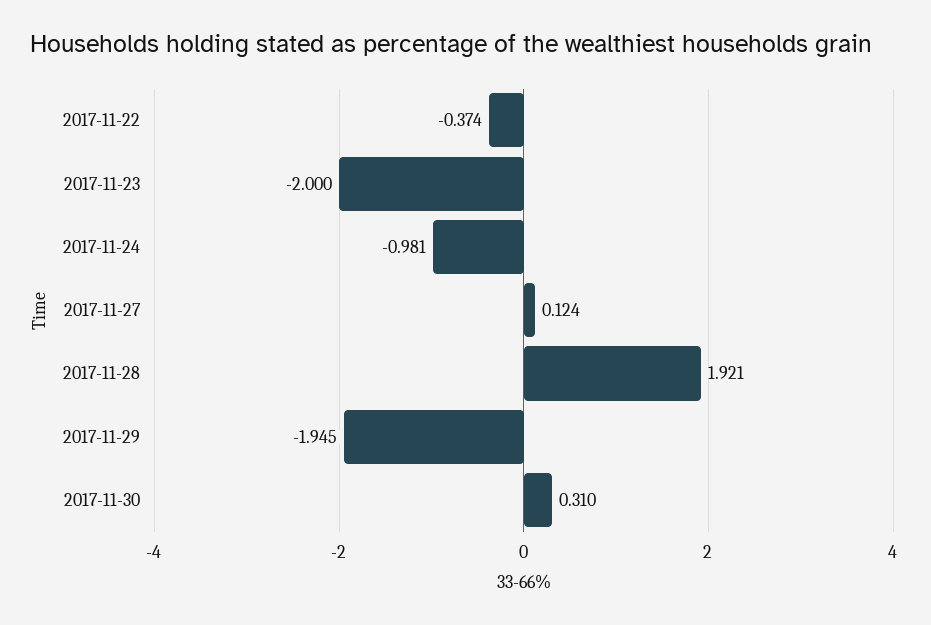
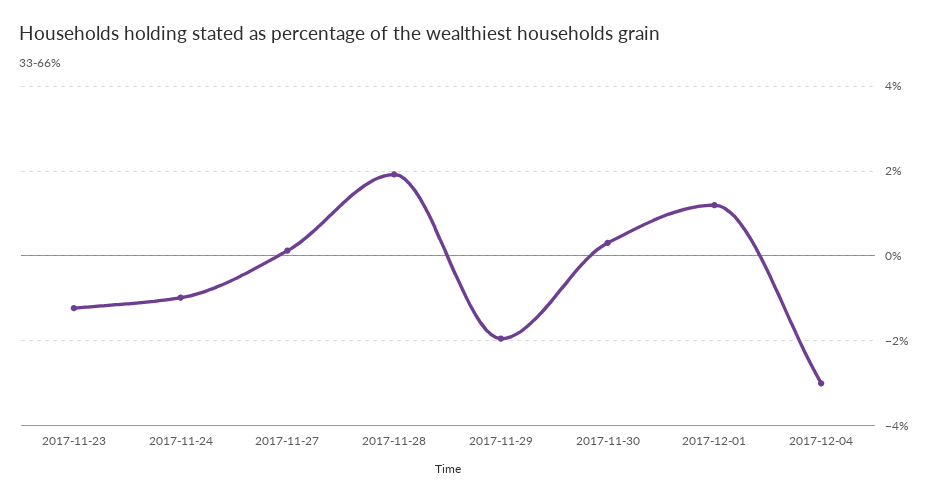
2017-11-22: -0.374 -> none
2017-11-23: -2 -> -1.2
2017-12-01: none -> 1.2
2017-12-04: none -> -3

